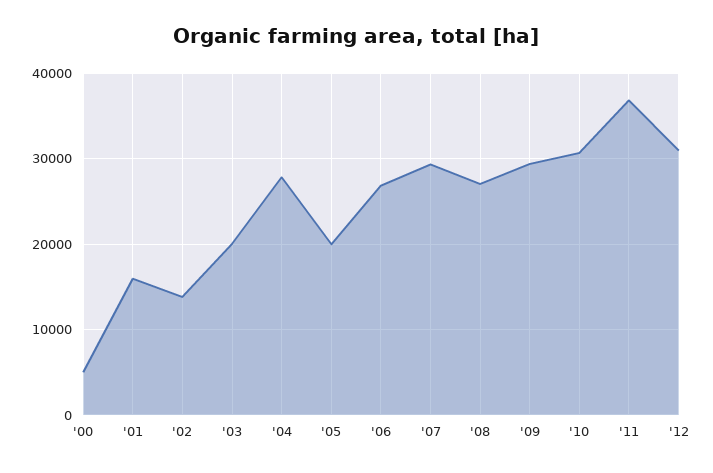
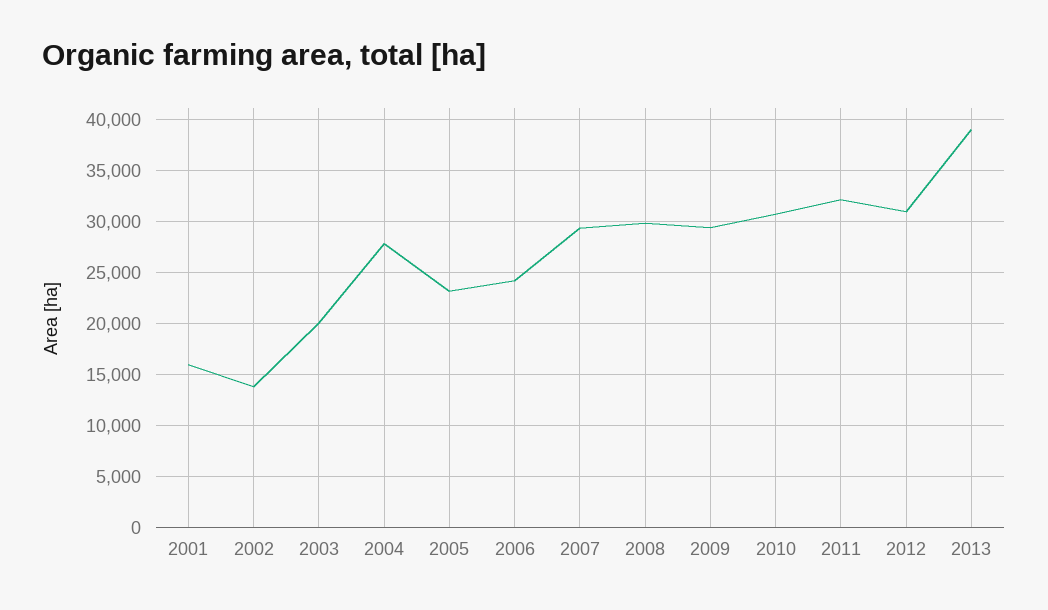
'00: 5000 -> none
'05: 20000 -> 23000
'06: 27000 -> 24000
'08: 27000 -> 30000
'11: 37000 -> 32000
2013: none -> 39000

